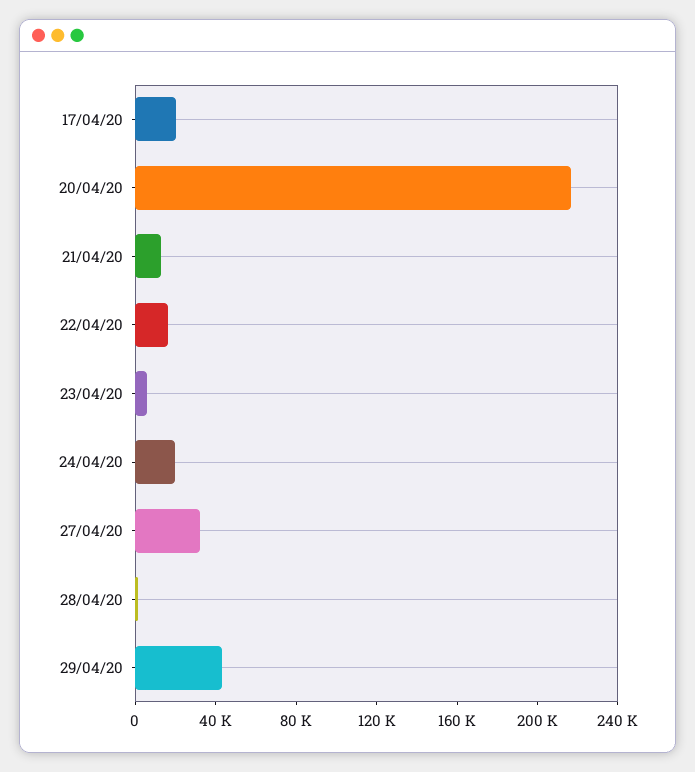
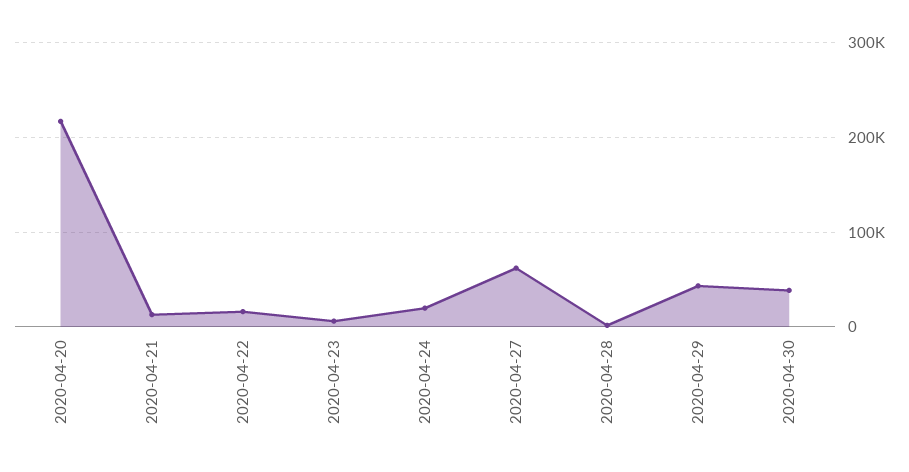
17/04/20: 20000 -> none
27/04/20: 30000 -> 60000
2020-04-30: none -> 40000

